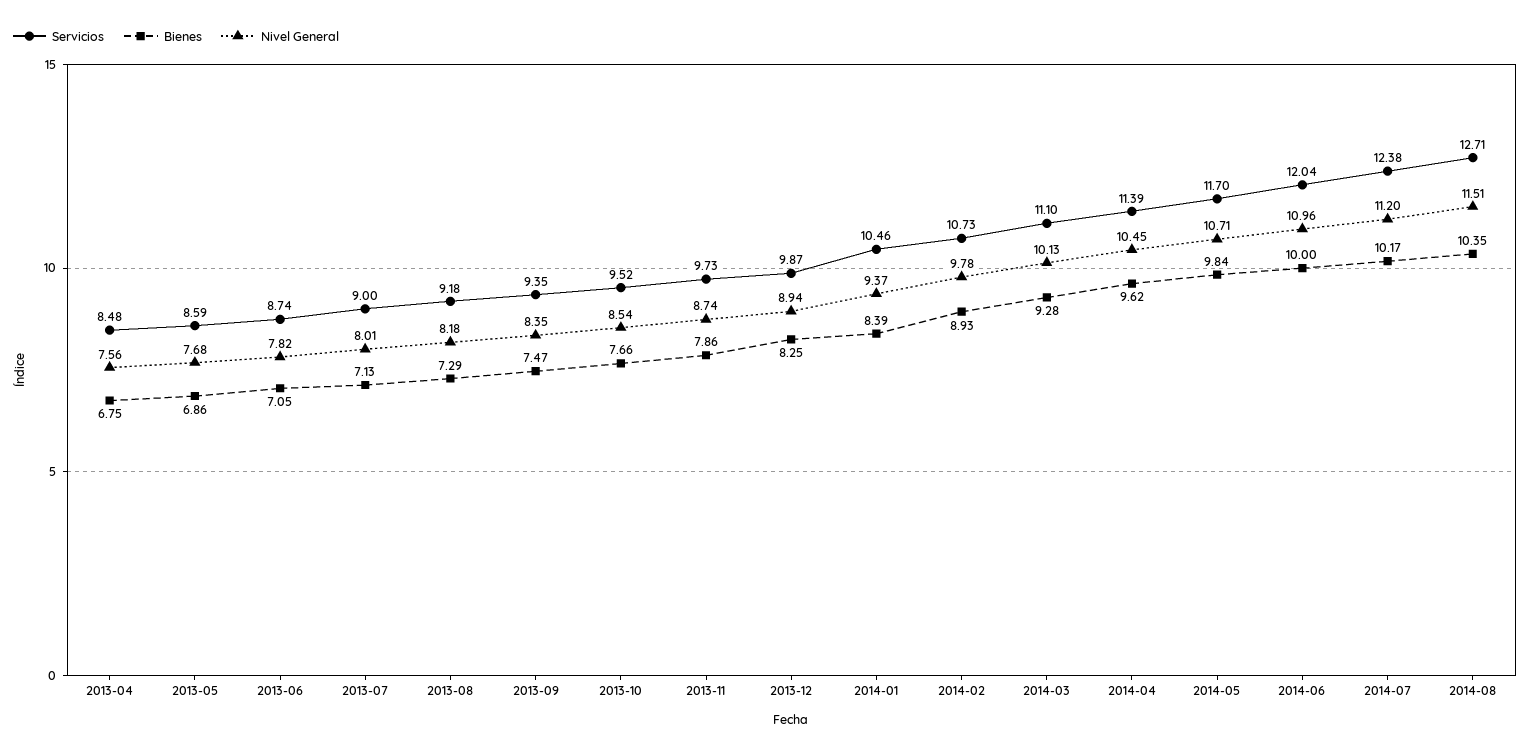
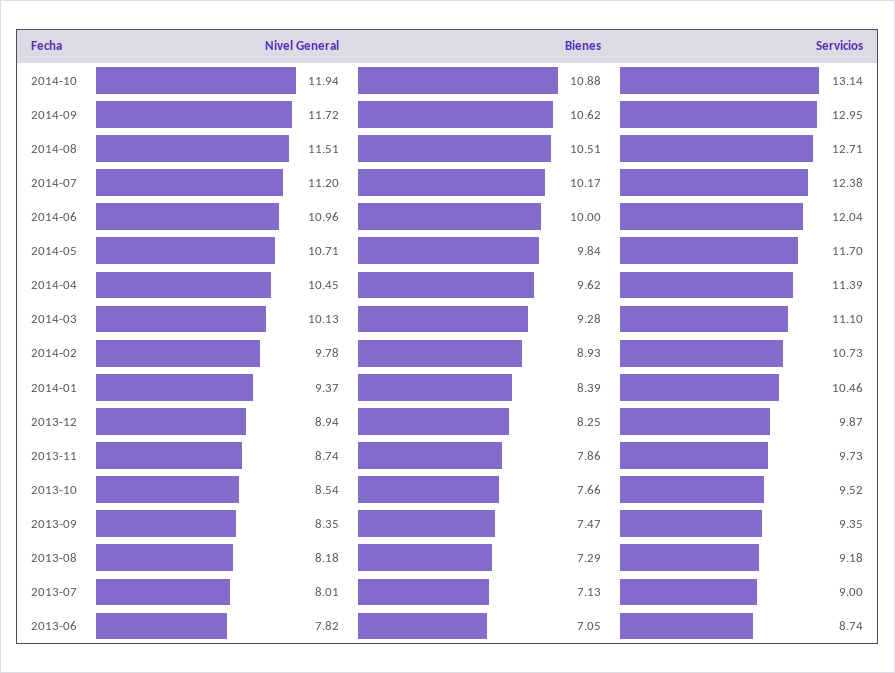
Servicios, 2013-04: 8.48 -> none
Bienes, 2013-04: 6.75 -> none
Nivel General, 2013-04: 7.56 -> none
Servicios, 2013-05: 8.59 -> none
Bienes, 2013-05: 6.86 -> none
Nivel General, 2013-05: 7.68 -> none
Bienes, 2014-08: 10.35 -> 10.51
Nivel General, 2014-10: none -> 11.94
Bienes, 2014-10: none -> 10.88
Servicios, 2014-10: none -> 13.14
Nivel General, 2014-09: none -> 11.72
Bienes, 2014-09: none -> 10.62
Servicios, 2014-09: none -> 12.95

